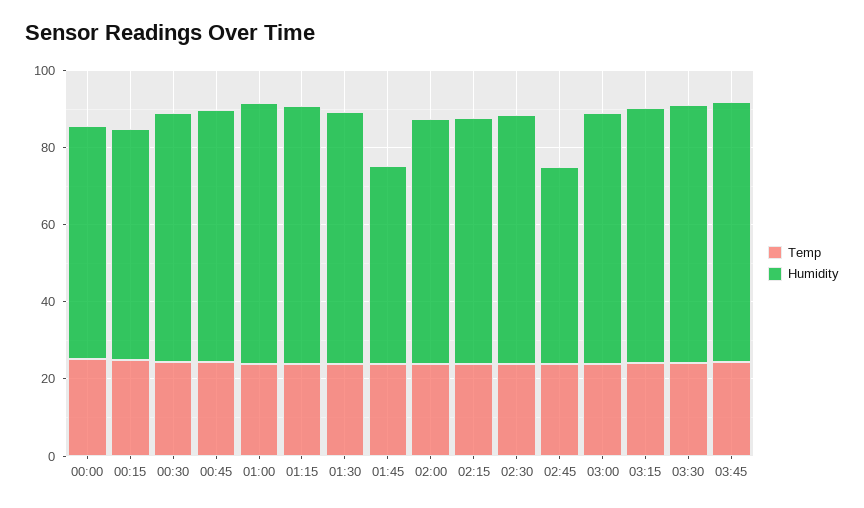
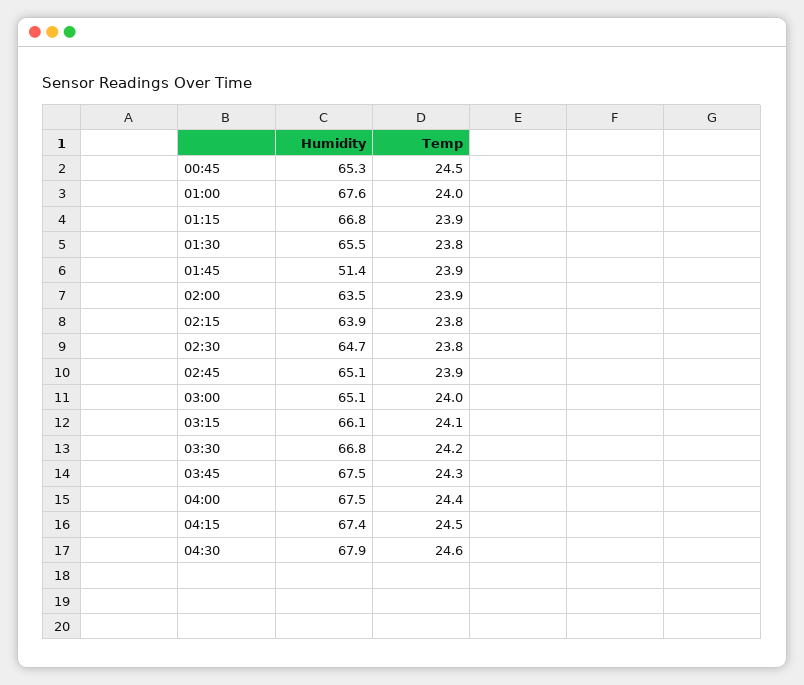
Temp, 00:00: 25 -> none
Humidity, 00:00: 60 -> none
Temp, 00:15: 25 -> none
Humidity, 00:15: 60 -> none
Temp, 00:30: 25 -> none
Humidity, 00:30: 65 -> none
Humidity, 02:45: 50 -> 65.1
Humidity, 04:00: none -> 67.5
Temp, 04:00: none -> 24.4
Humidity, 04:15: none -> 67.4
Temp, 04:15: none -> 24.5
Humidity, 04:30: none -> 67.9
Temp, 04:30: none -> 24.6

